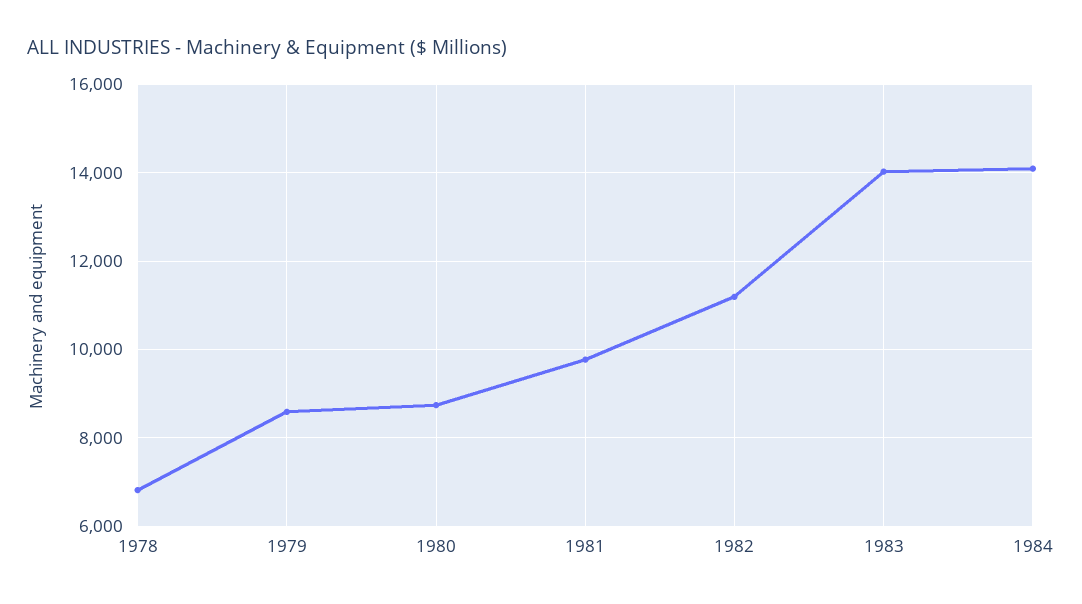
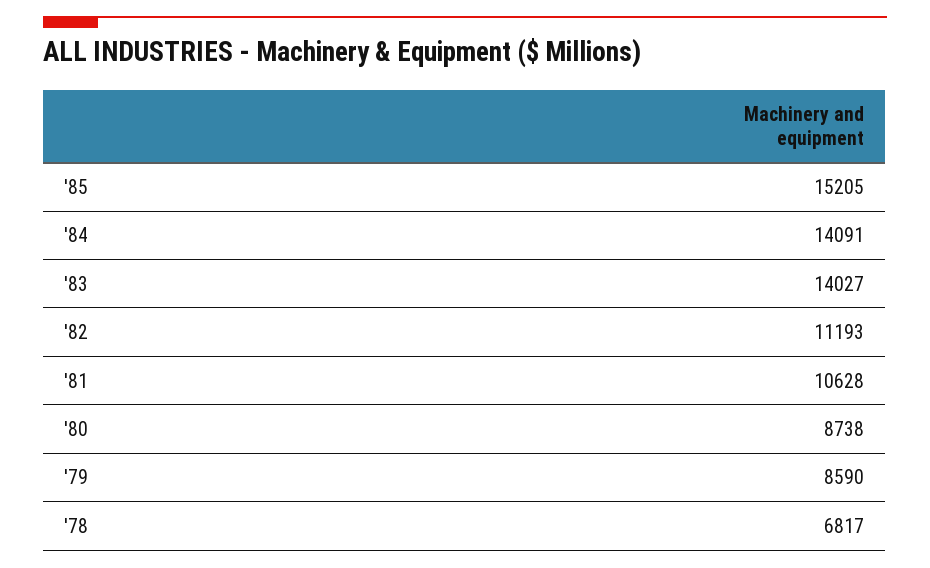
1981: 9800 -> 10628
'85: none -> 15205

